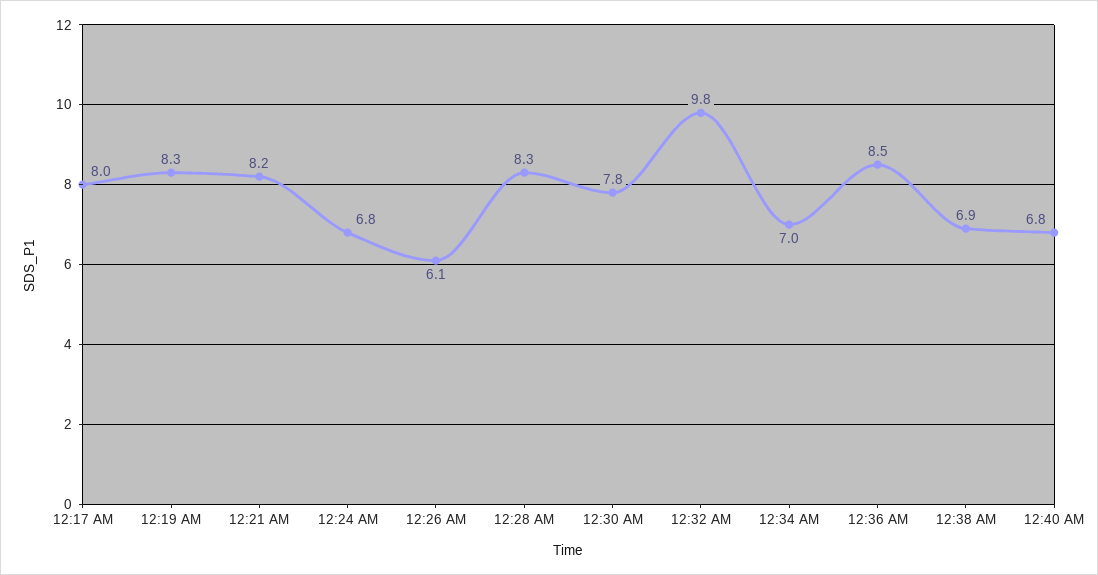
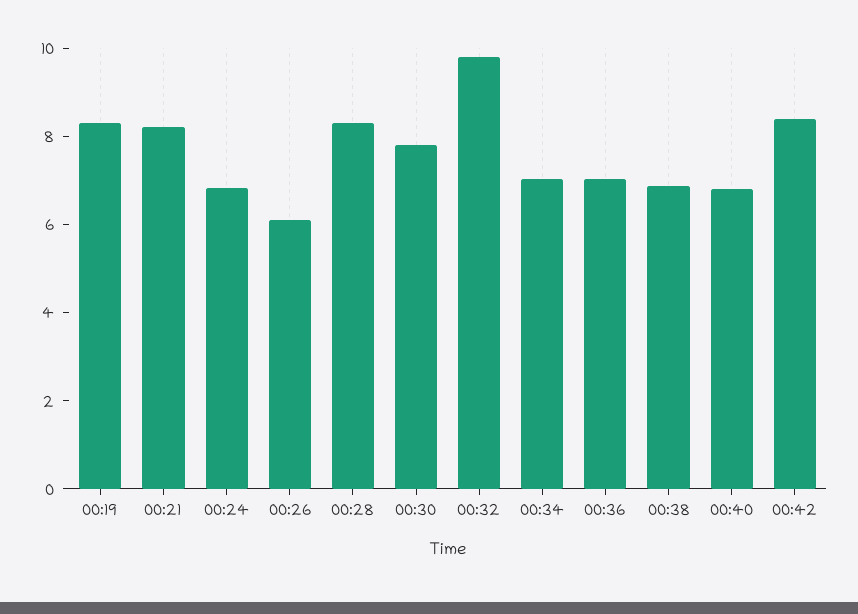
12:17 AM: 8 -> none
12:36 AM: 8.5 -> 7
00:42: none -> 8.5

